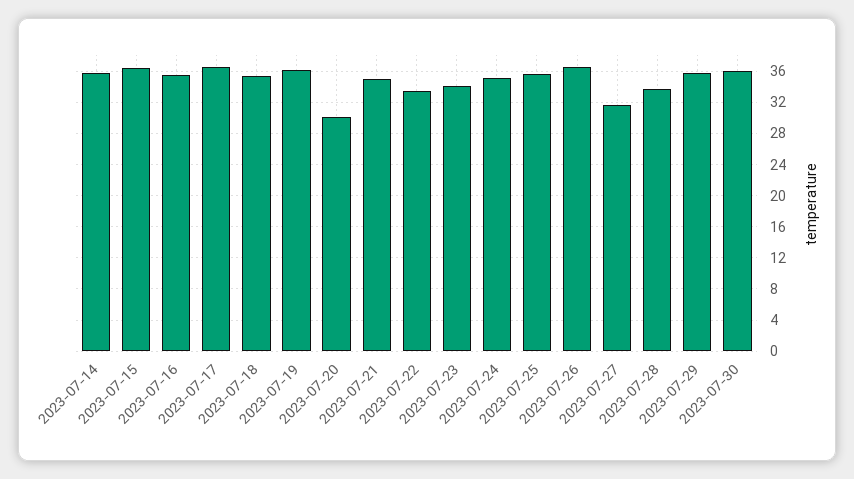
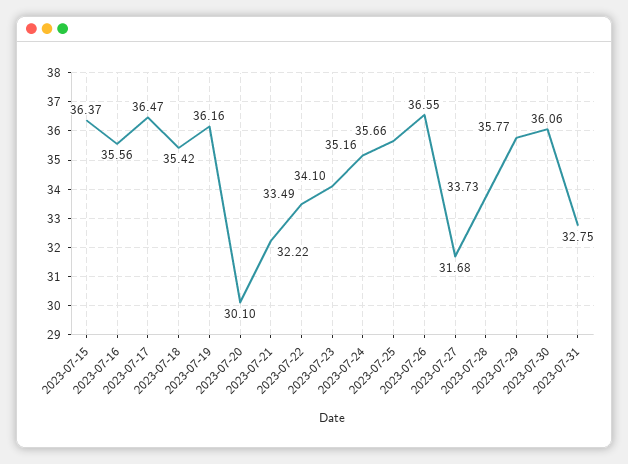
2023-07-14: 36 -> none
2023-07-21: 35 -> 32.22
2023-07-31: none -> 32.75

